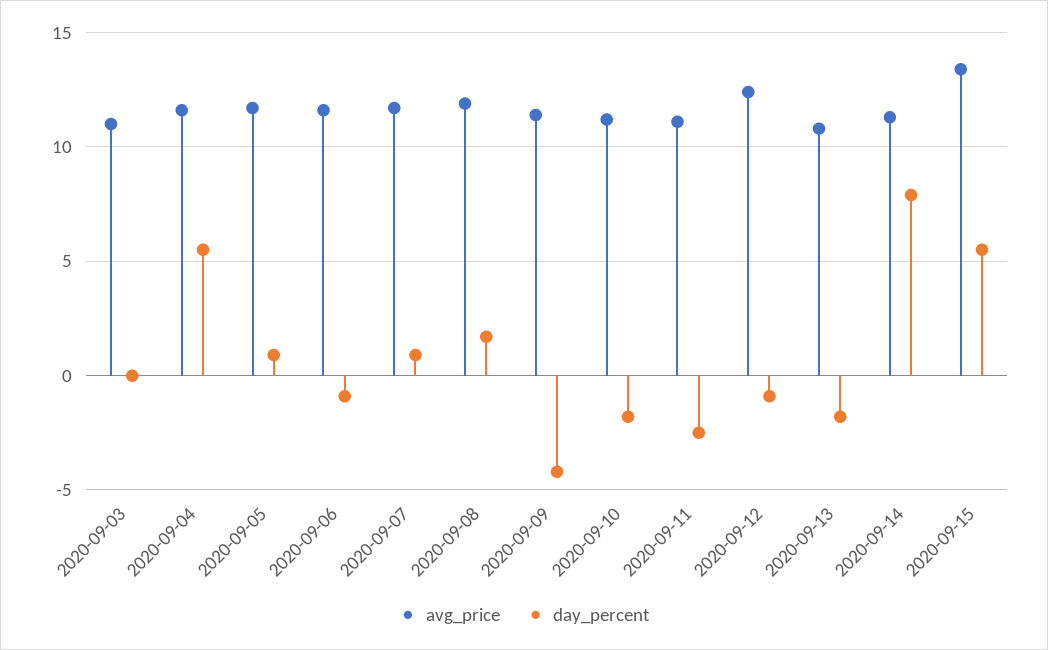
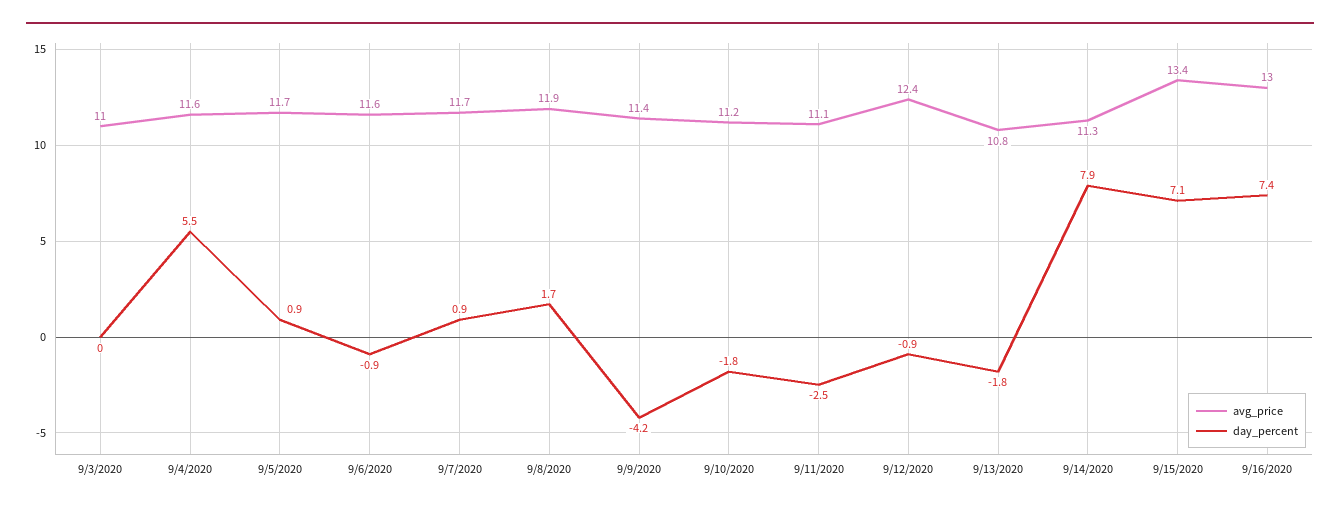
day_percent, 2020-09-15: 5.5 -> 7.1
avg_price, 9/16/2020: none -> 13
day_percent, 9/16/2020: none -> 7.4

